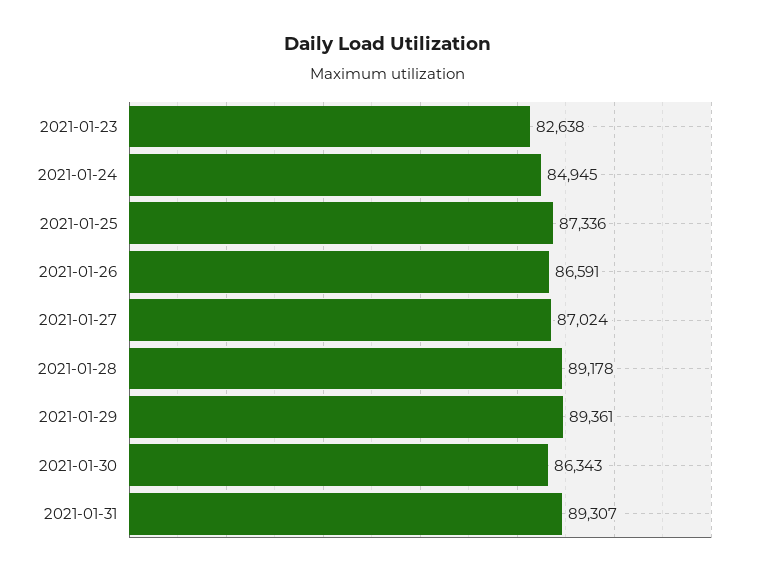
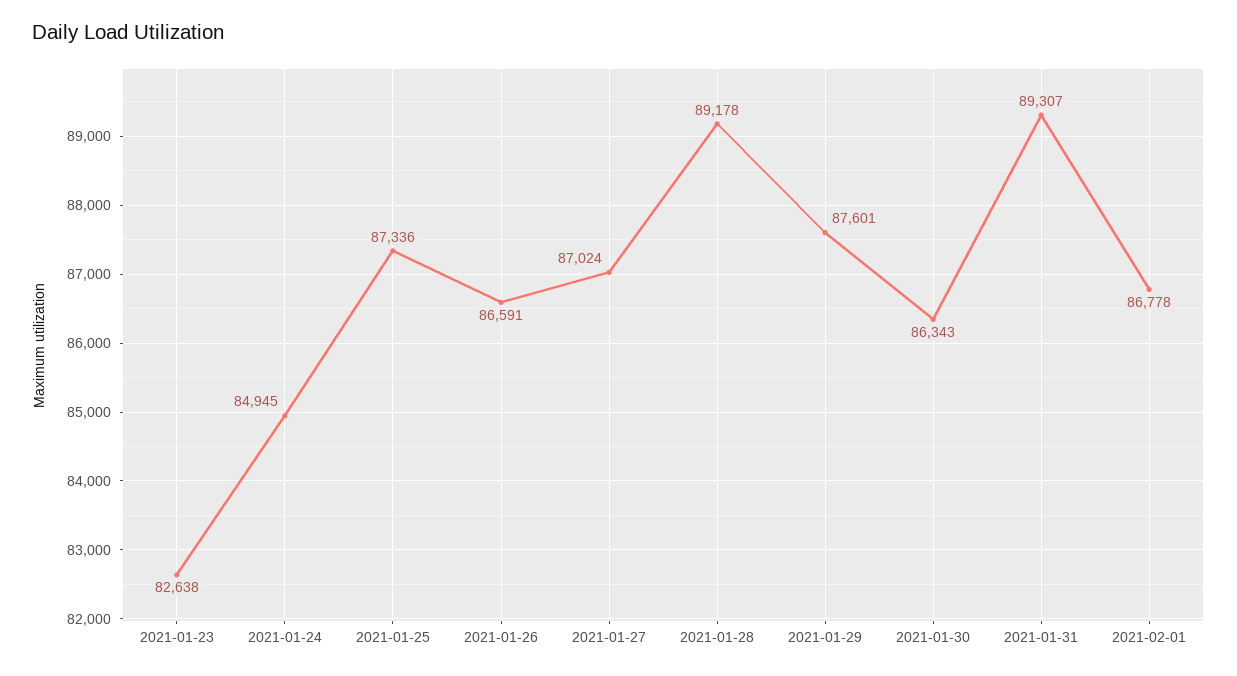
2021-01-29: 89361 -> 87601
2021-02-01: none -> 86778

